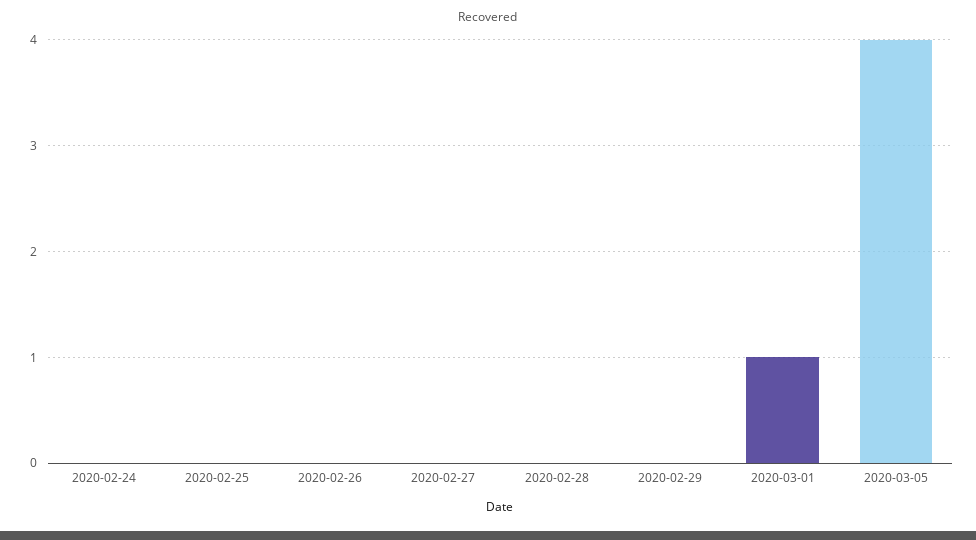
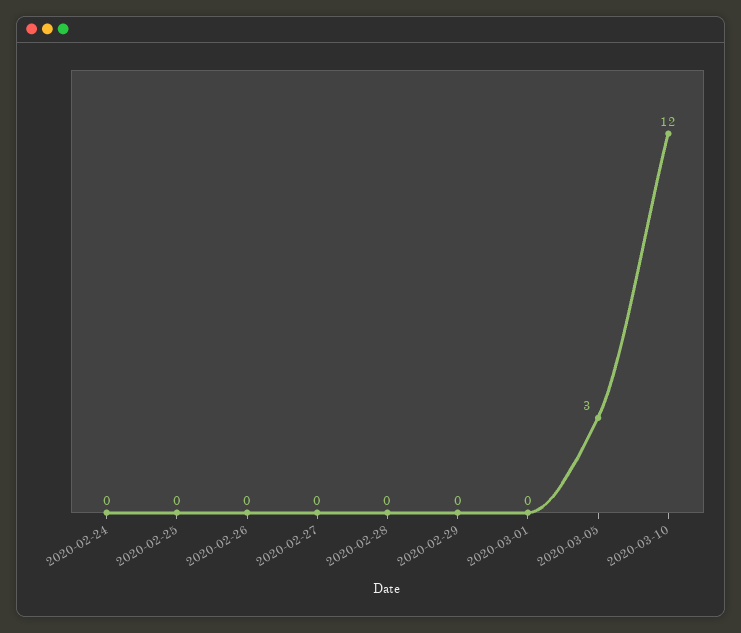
2020-03-01: 1 -> 0
2020-03-05: 4 -> 3
2020-03-10: none -> 12

